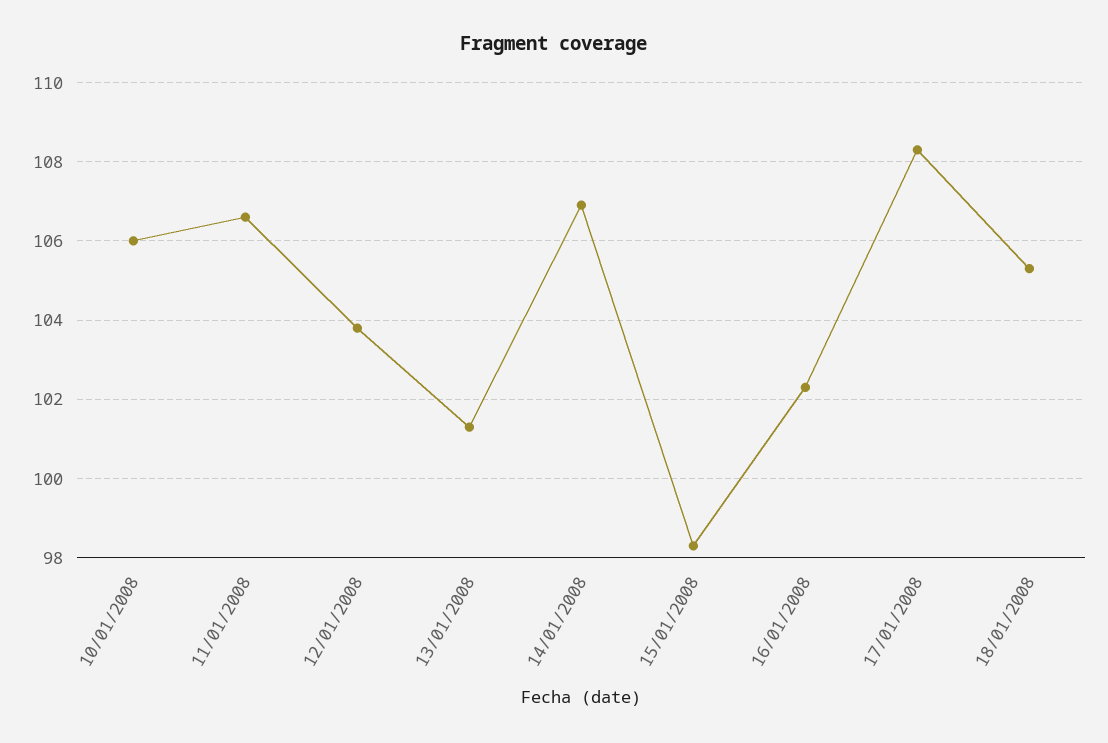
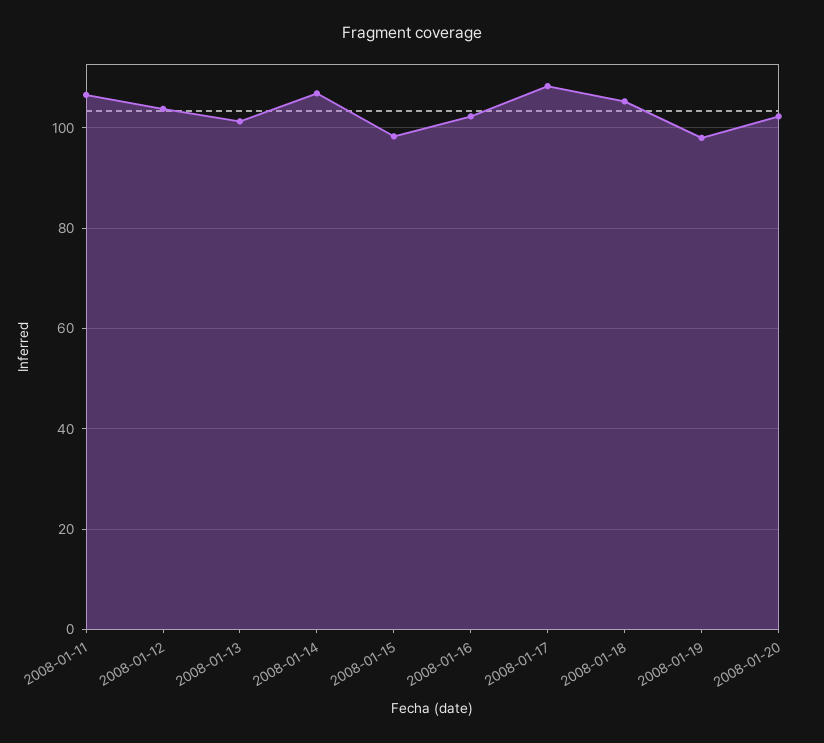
10/01/2008: 106 -> none
2008-01-19: none -> 98
2008-01-20: none -> 102

